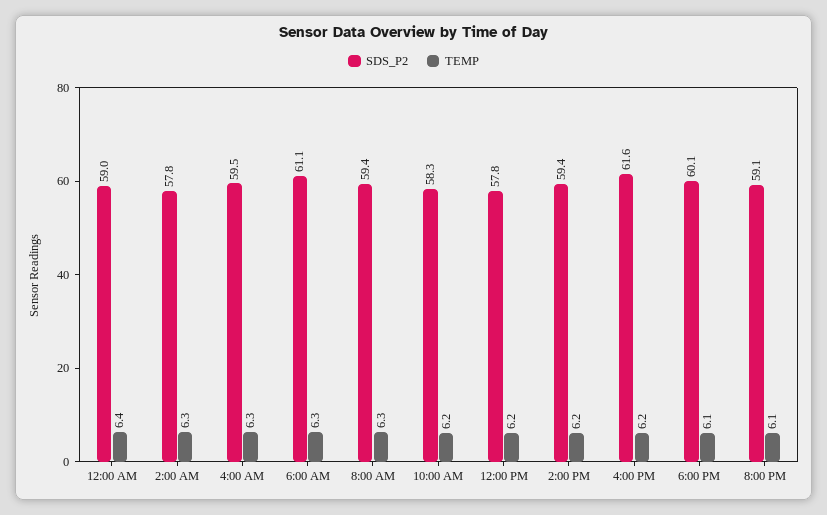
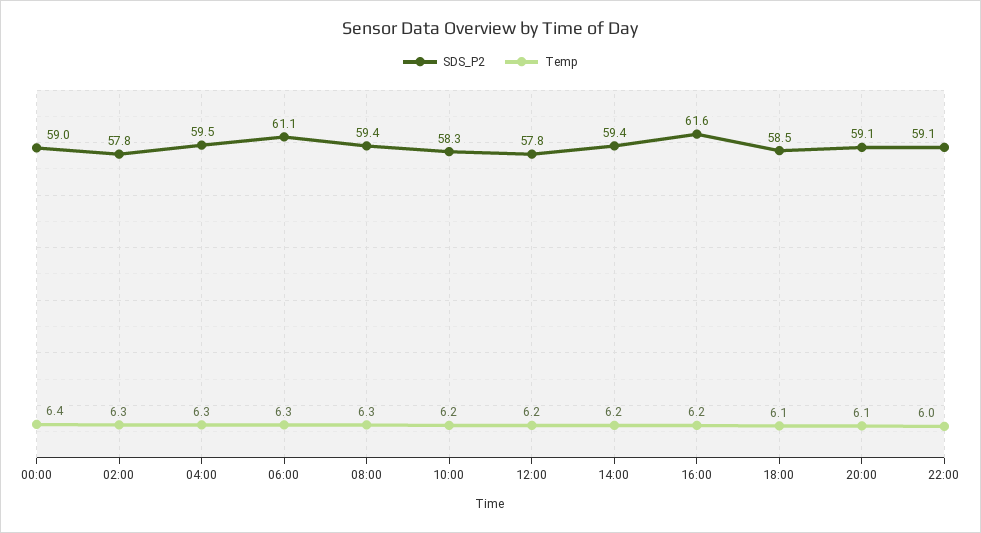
SDS_P2, 6:00 PM: 60.1 -> 58.5
SDS_P2, 22:00: none -> 59.1
TEMP, 22:00: none -> 6

